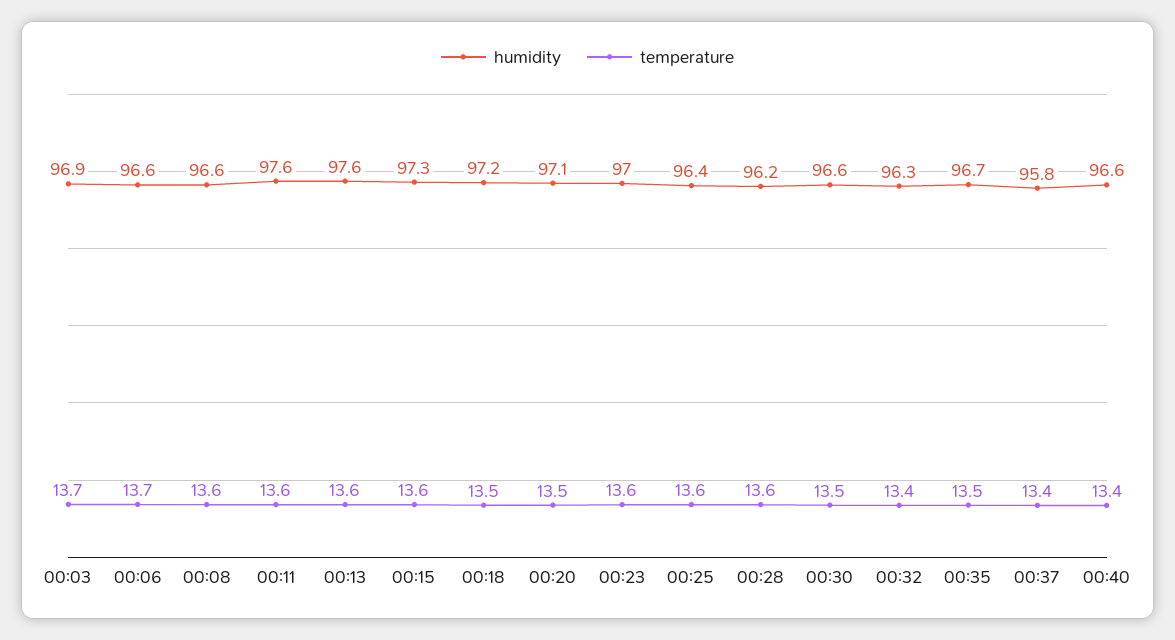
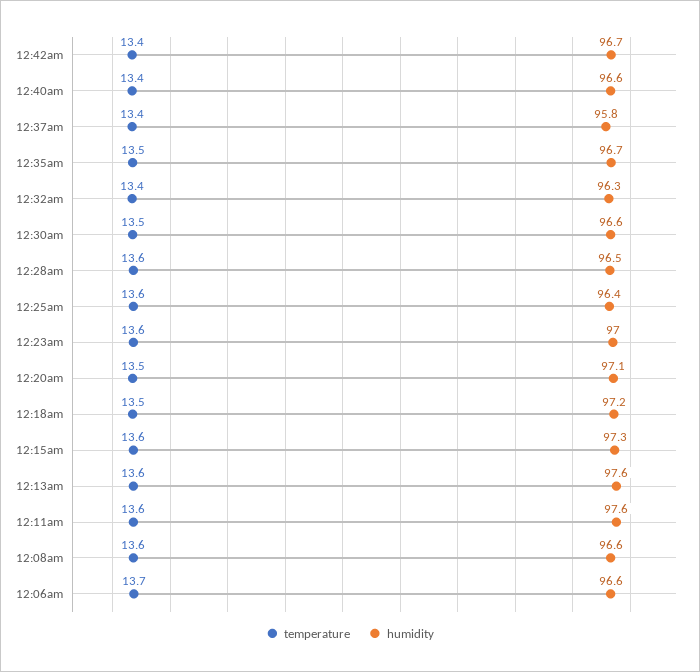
humidity, 00:03: 96.9 -> none
temperature, 00:03: 13.7 -> none
humidity, 00:28: 96.2 -> 96.5
temperature, 12:42am: none -> 13.4
humidity, 12:42am: none -> 96.7

